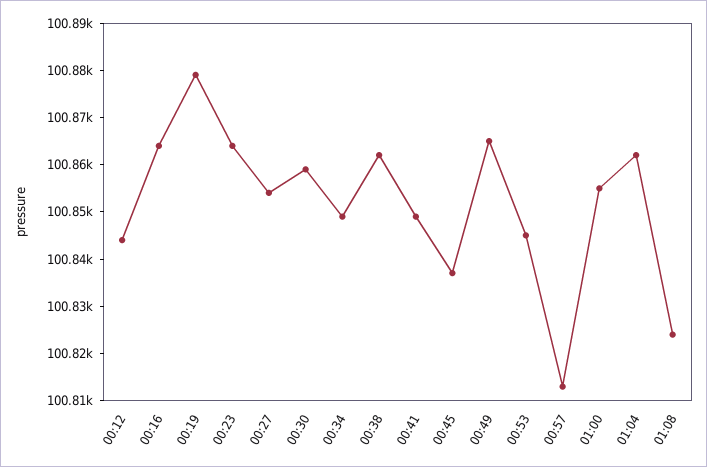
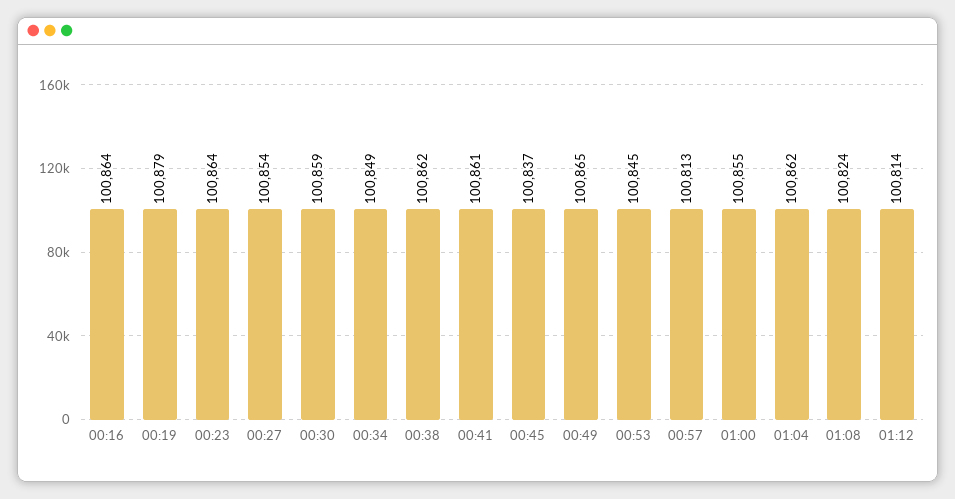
00:12: 100845 -> none
00:41: 100850 -> 100861
01:12: none -> 100814

